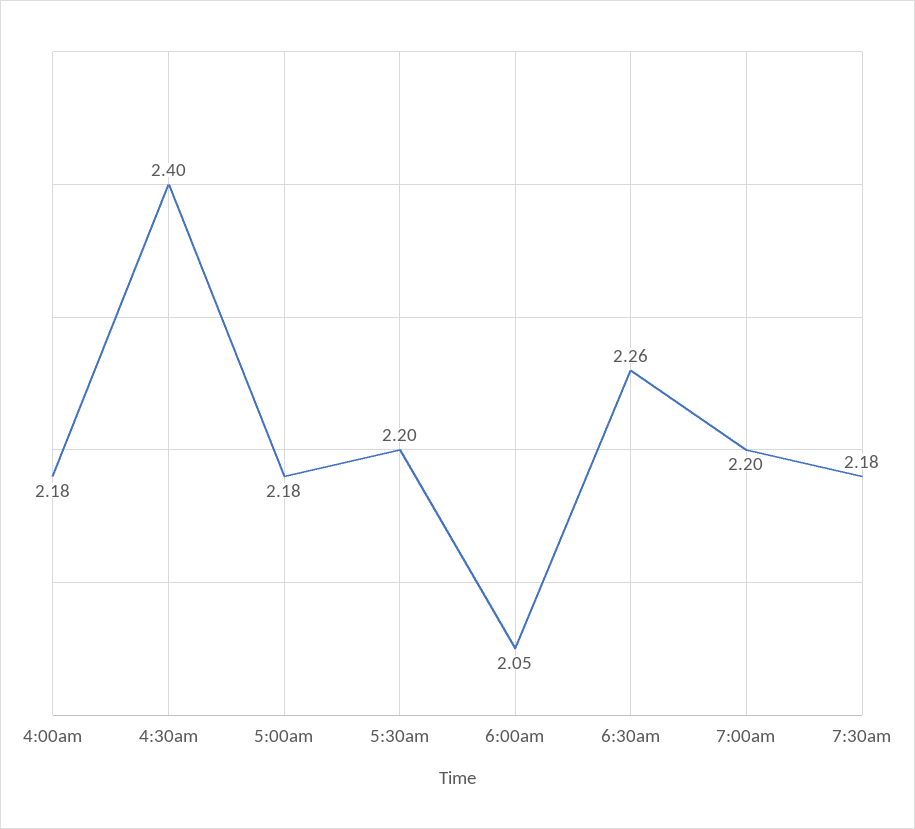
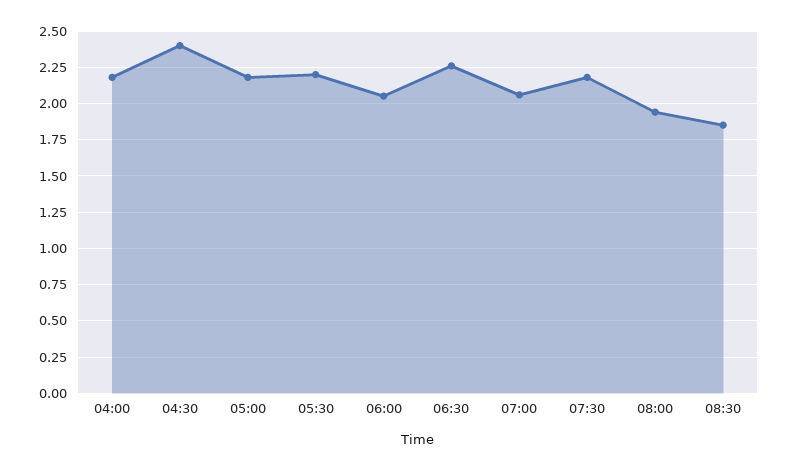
7:00am: 2.2 -> 2.05
08:00: none -> 1.95
08:30: none -> 1.85

